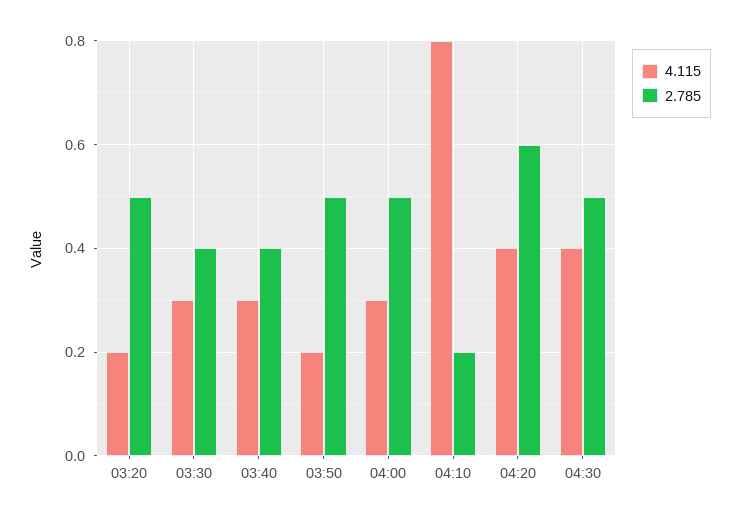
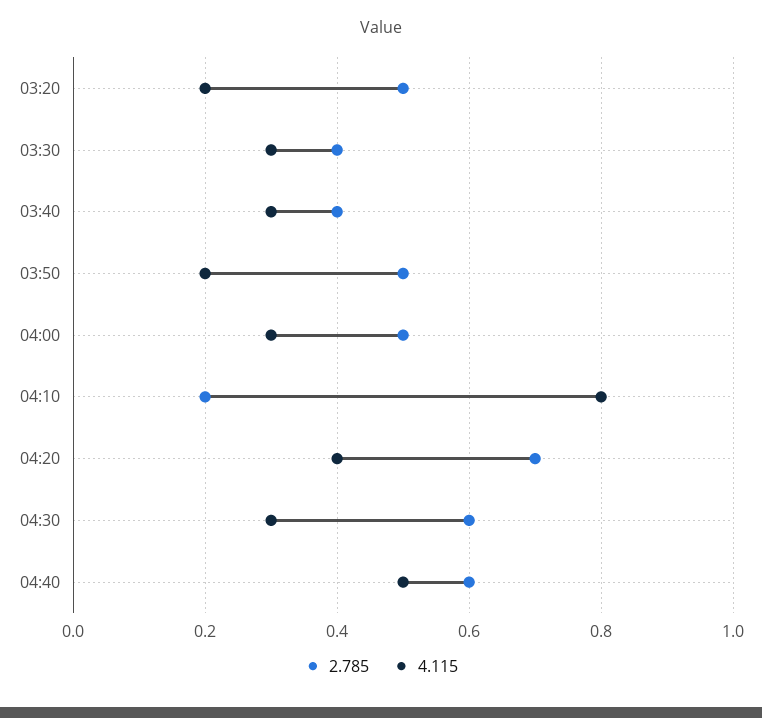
2.785, 04:20: 0.6 -> 0.7
4.115, 04:30: 0.4 -> 0.3
2.785, 04:30: 0.5 -> 0.6
2.785, 04:40: none -> 0.6
4.115, 04:40: none -> 0.5

